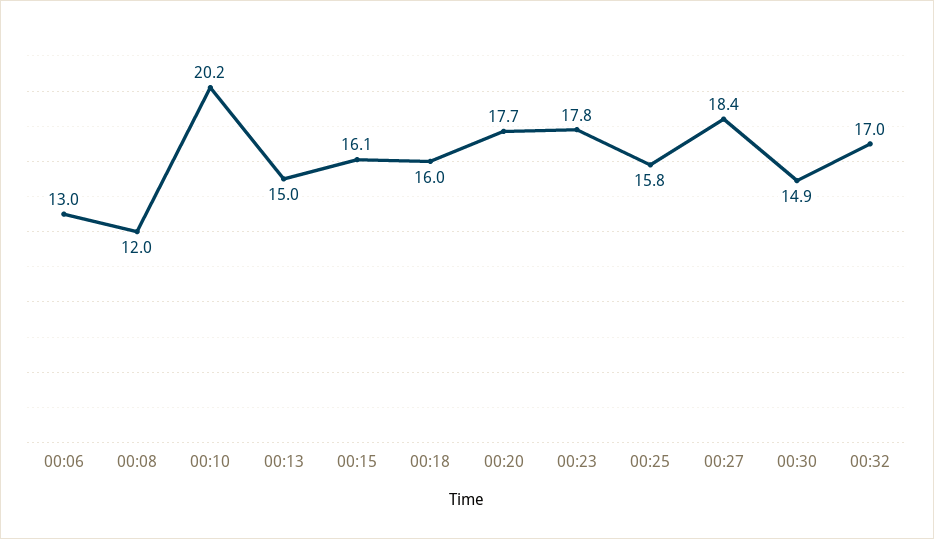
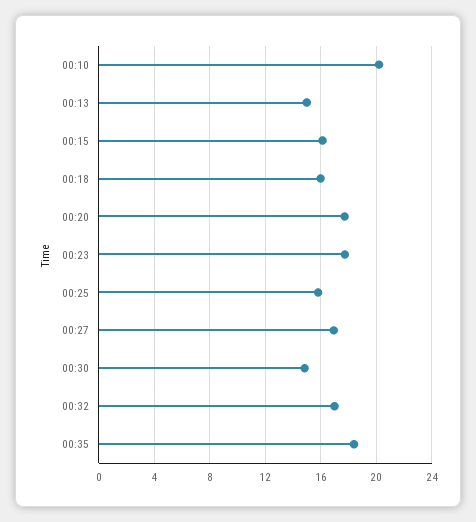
00:06: 13 -> none
00:08: 12 -> none
00:27: 18.4 -> 17
00:35: none -> 18.5

